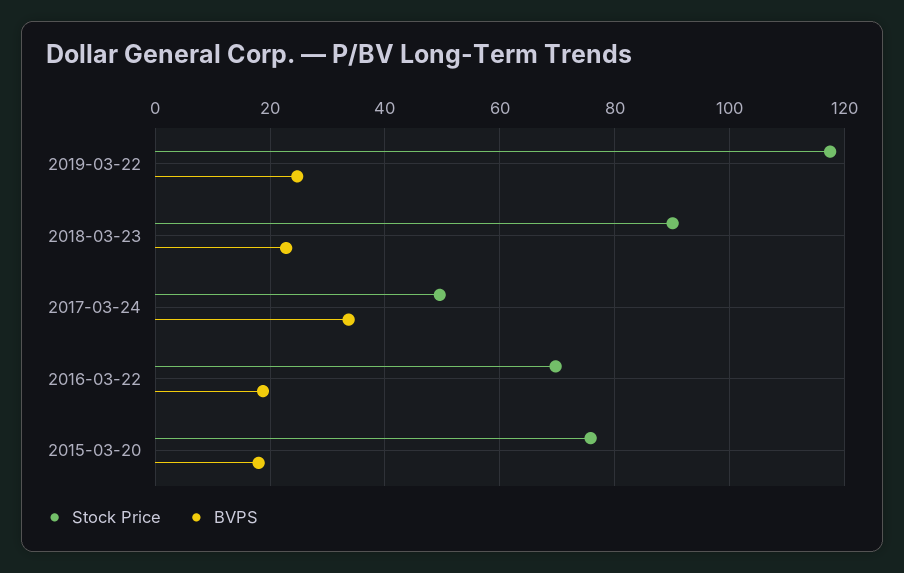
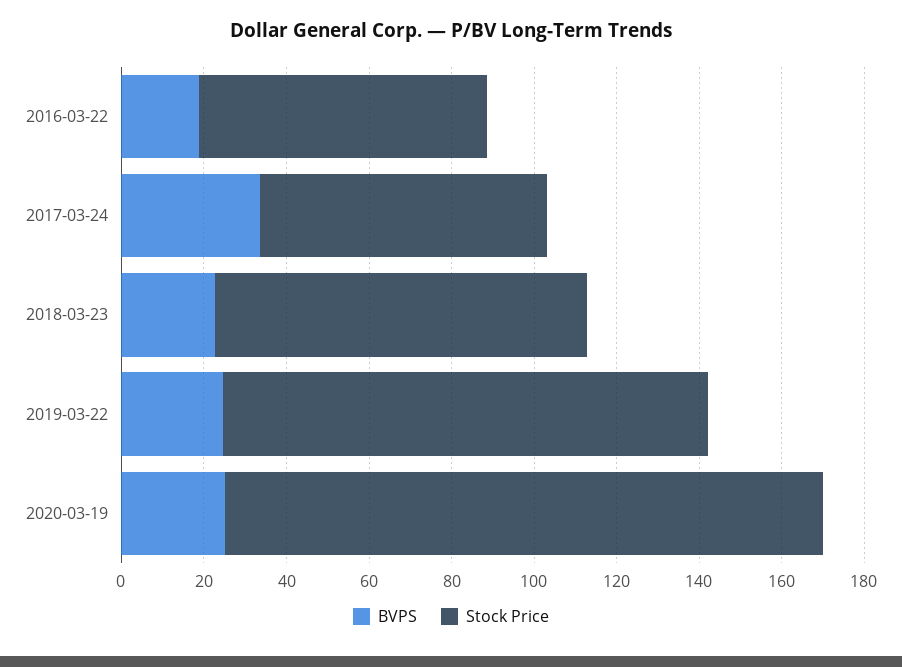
Stock Price, 2017-03-24: 50 -> 70
Stock Price, 2015-03-20: 76 -> none
BVPS, 2015-03-20: 18 -> none
BVPS, 2020-03-19: none -> 25
Stock Price, 2020-03-19: none -> 145

